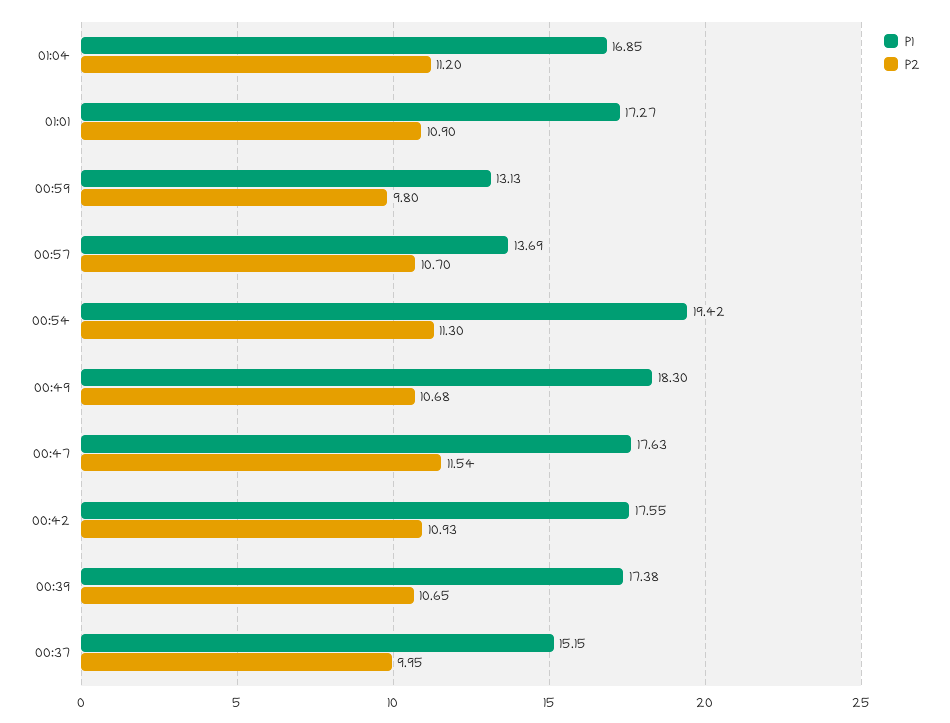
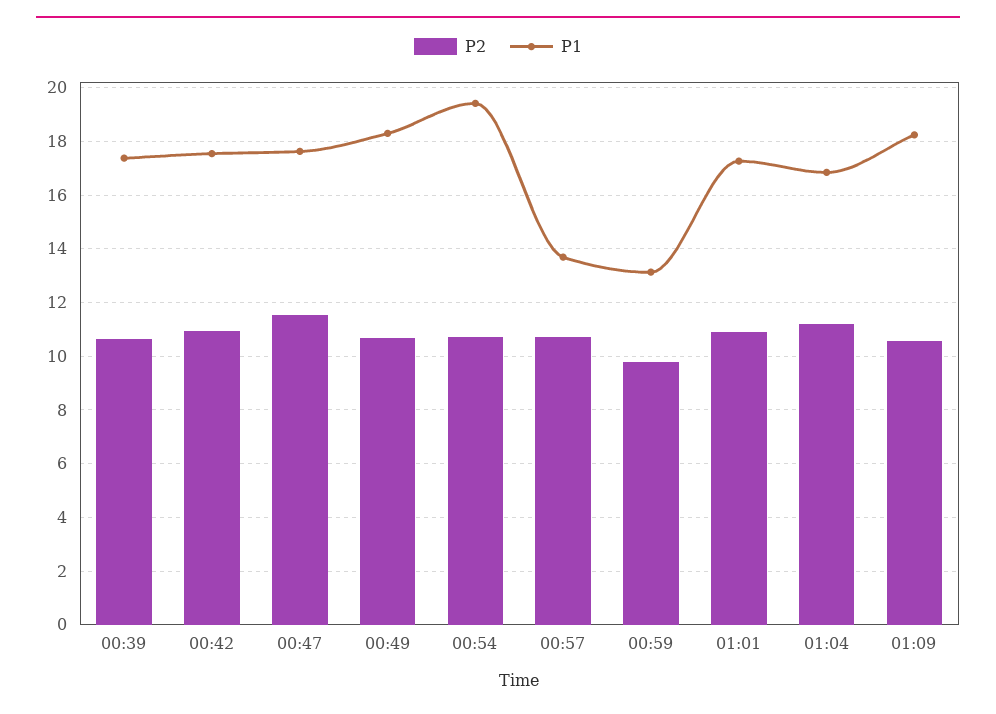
P2, 00:54: 11.3 -> 10.75
P1, 00:37: 15.15 -> none
P2, 00:37: 9.95 -> none
P2, 01:09: none -> 10.5
P1, 01:09: none -> 18.25

